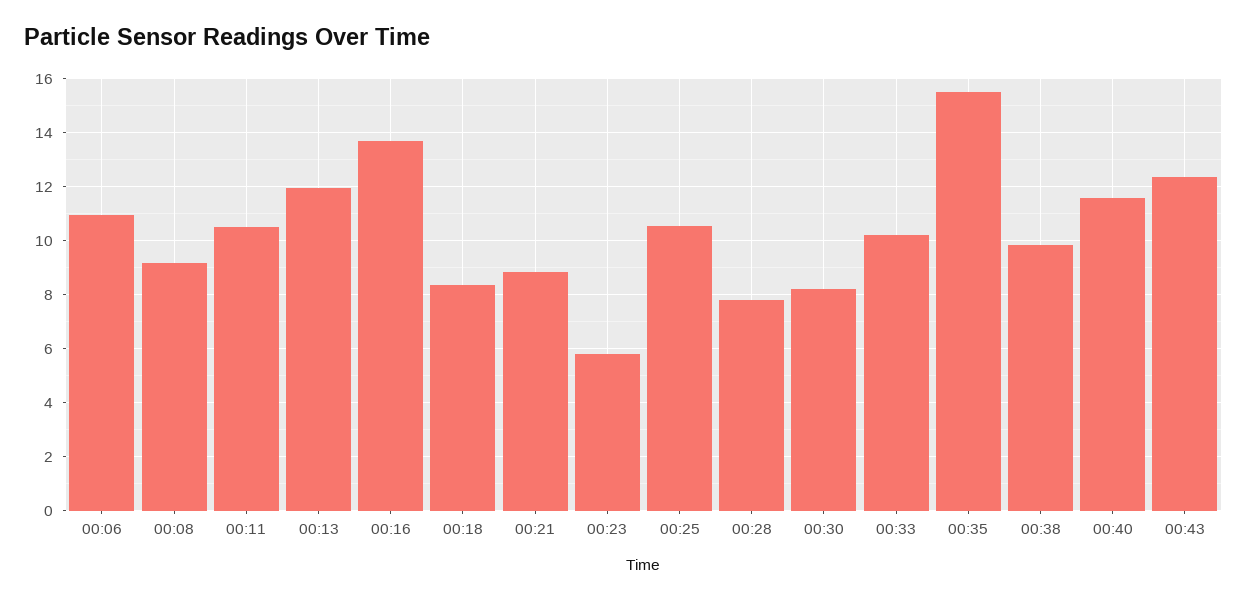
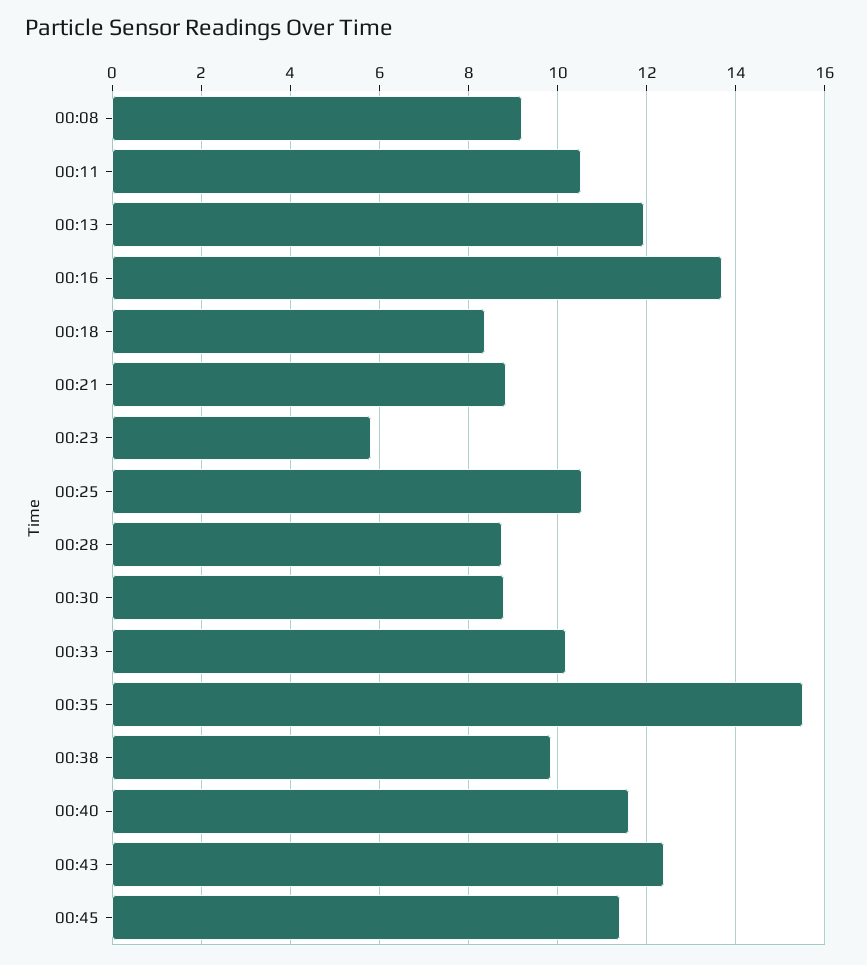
00:06: 11 -> none
00:28: 7.75 -> 8.8
00:30: 8.25 -> 8.8
00:45: none -> 11.4

